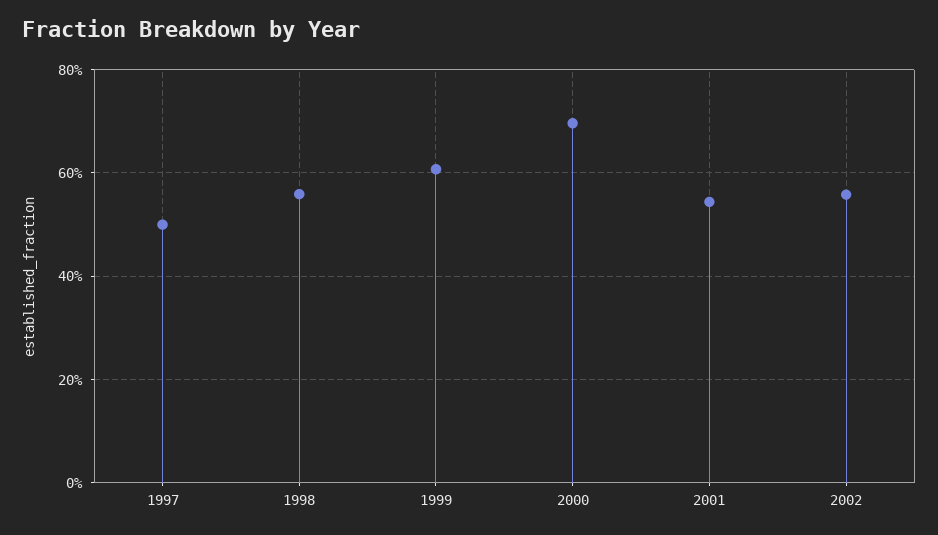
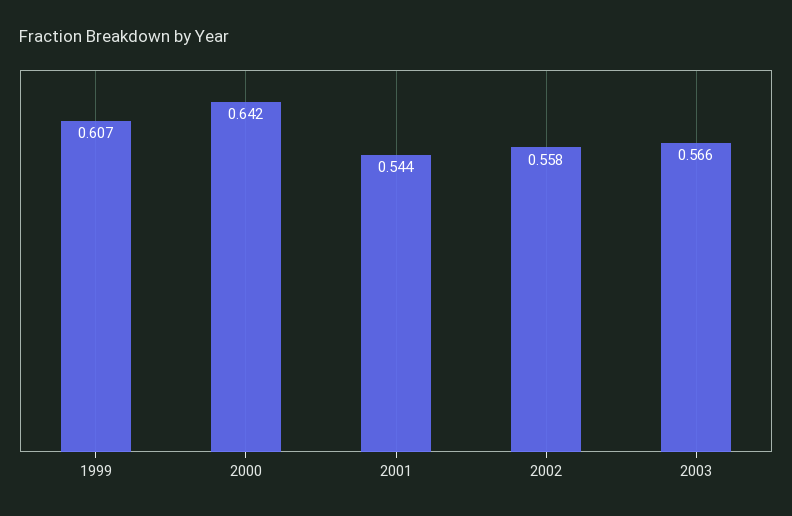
1997: 0.5 -> none
1998: 0.56 -> none
2000: 0.7 -> 0.642
2003: none -> 0.566

